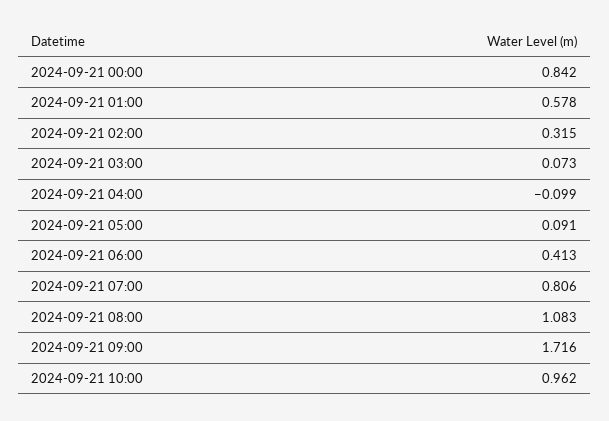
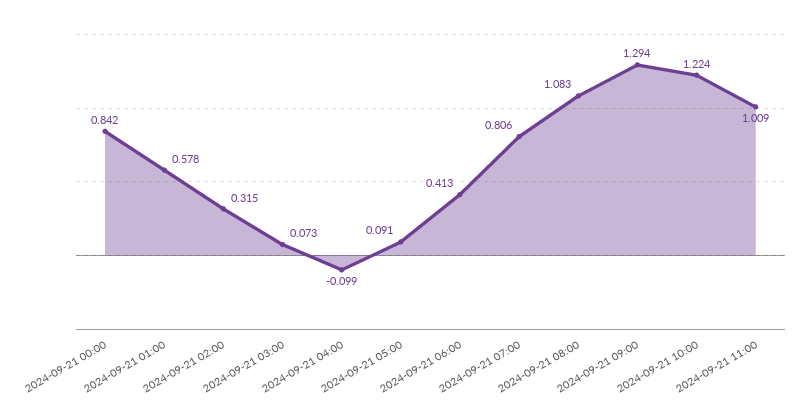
2024-09-21 09:00: 1.716 -> 1.294
2024-09-21 10:00: 0.962 -> 1.224
2024-09-21 11:00: none -> 1.009

